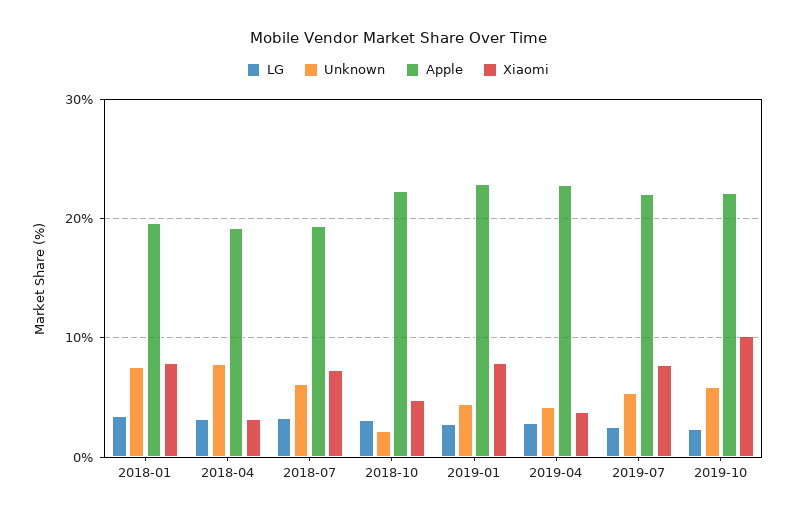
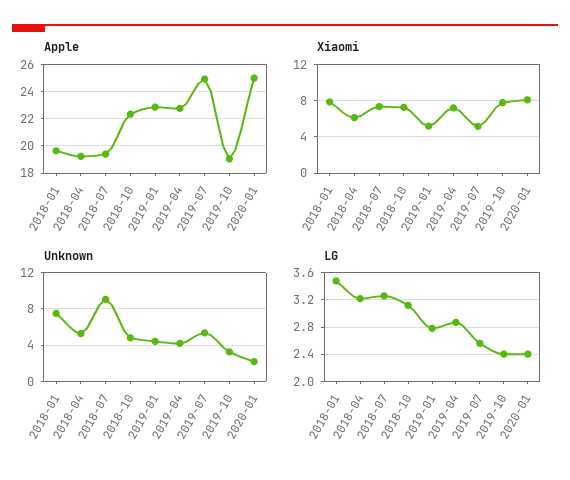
Unknown, 2018-04: 8 -> 5
Xiaomi, 2018-04: 3 -> 6
Unknown, 2018-07: 6 -> 9
Unknown, 2018-10: 2 -> 5
Xiaomi, 2018-10: 5 -> 7
Xiaomi, 2019-01: 8 -> 5
Xiaomi, 2019-04: 4 -> 7
Apple, 2019-07: 22 -> 25
Xiaomi, 2019-07: 8 -> 5
Unknown, 2019-10: 6 -> 3
Apple, 2019-10: 22 -> 19
Xiaomi, 2019-10: 10 -> 8
Apple, 2020-01: none -> 25
Xiaomi, 2020-01: none -> 8
Unknown, 2020-01: none -> 2
LG, 2020-01: none -> 2.4

